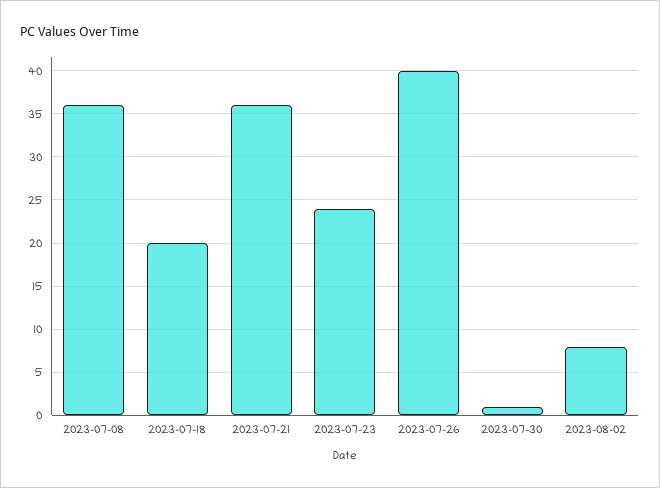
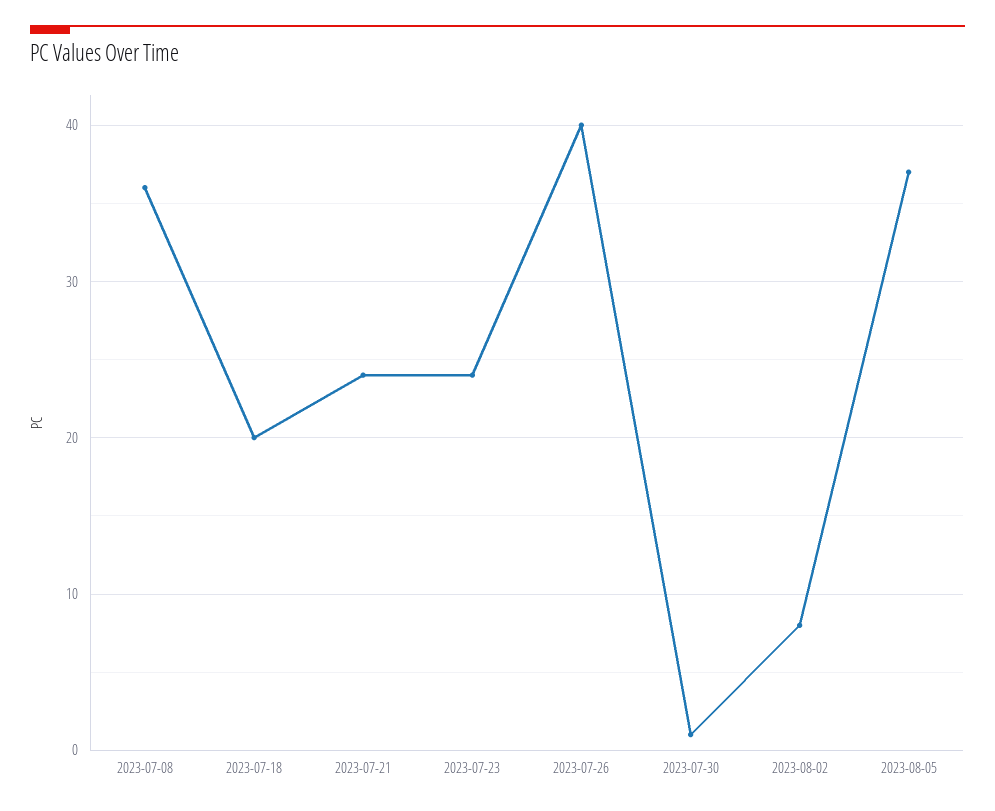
2023-07-21: 36 -> 24
2023-08-05: none -> 37

